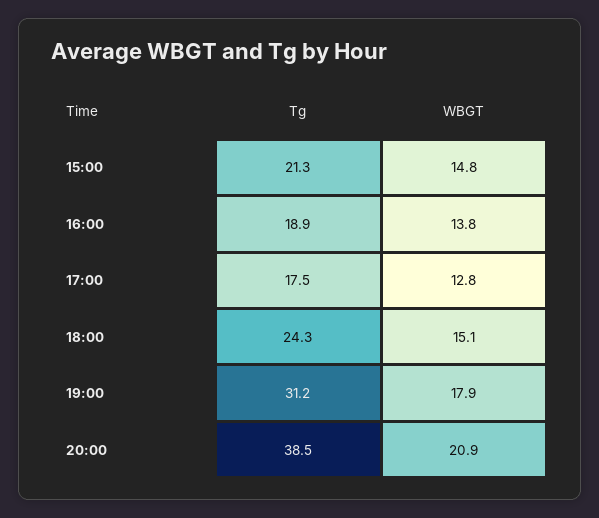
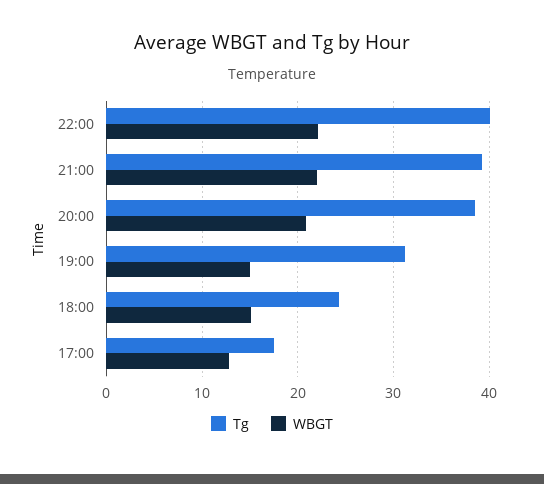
Tg, 15:00: 21.3 -> none
WBGT, 15:00: 14.8 -> none
Tg, 16:00: 18.9 -> none
WBGT, 16:00: 13.8 -> none
WBGT, 19:00: 17.9 -> 15
Tg, 22:00: none -> 40
WBGT, 22:00: none -> 22
Tg, 21:00: none -> 39
WBGT, 21:00: none -> 22

